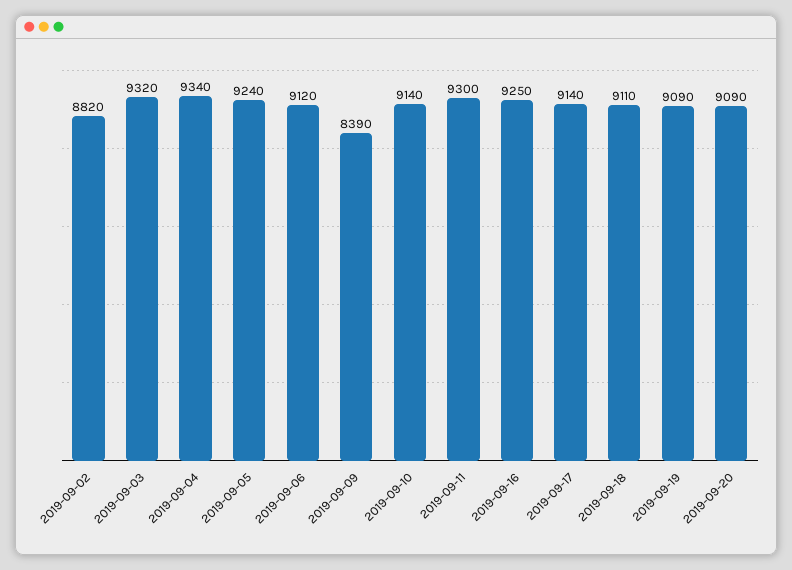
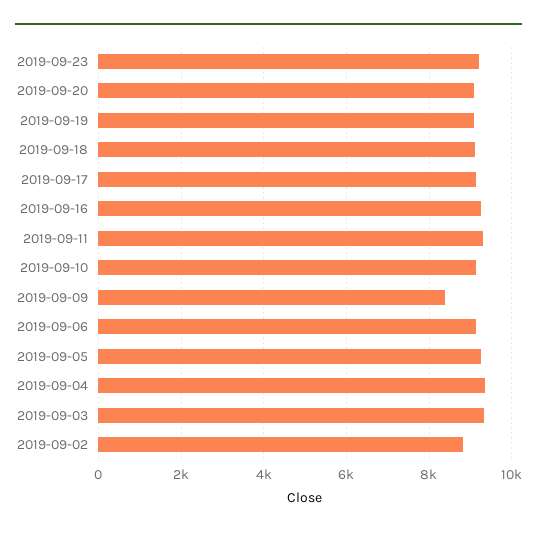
2019-09-23: none -> 9200

